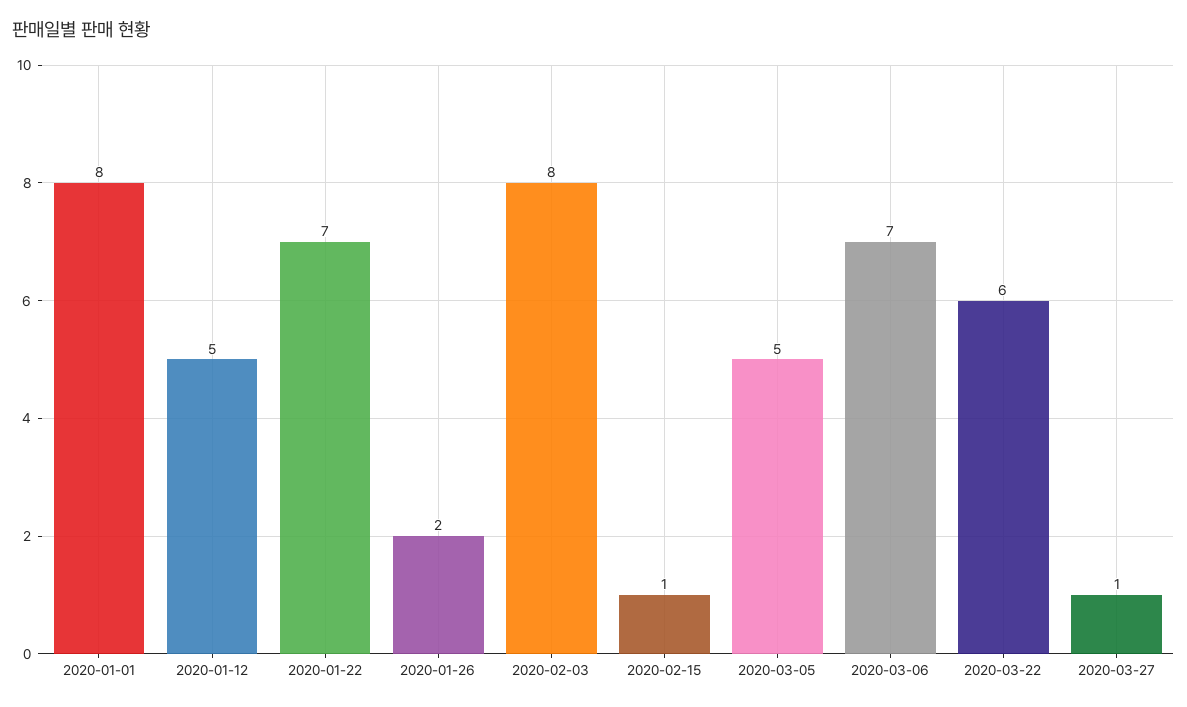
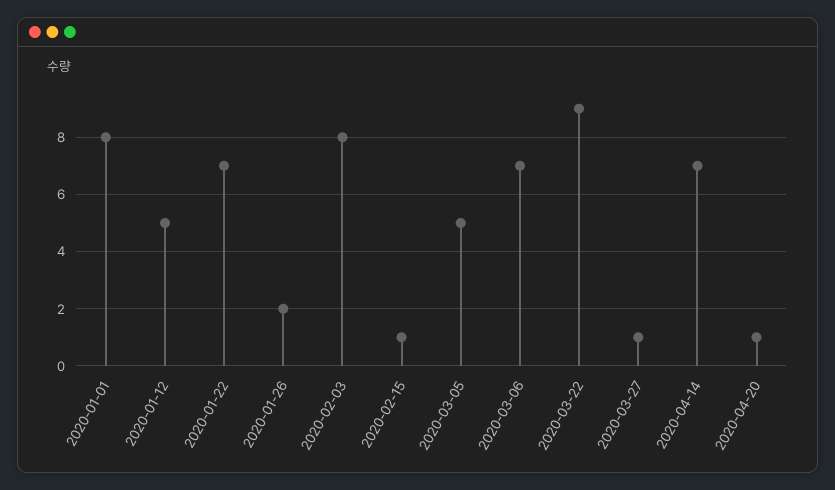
2020-03-22: 6 -> 9
2020-04-14: none -> 7
2020-04-20: none -> 1

